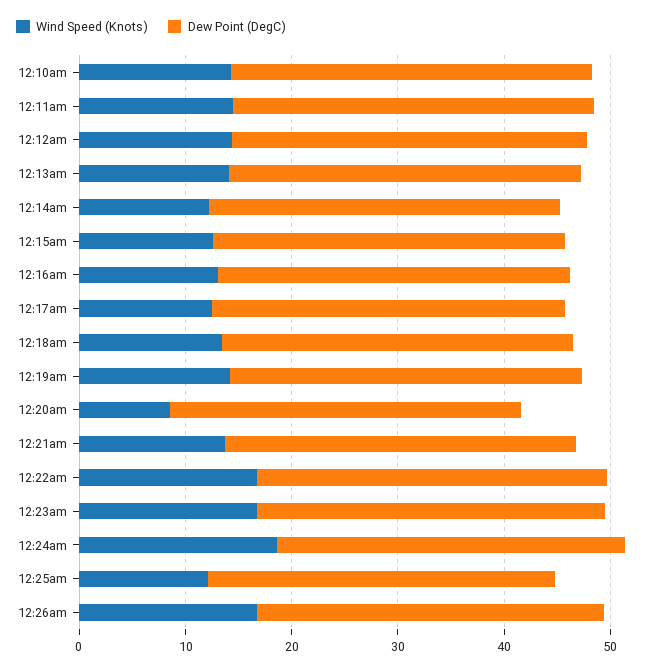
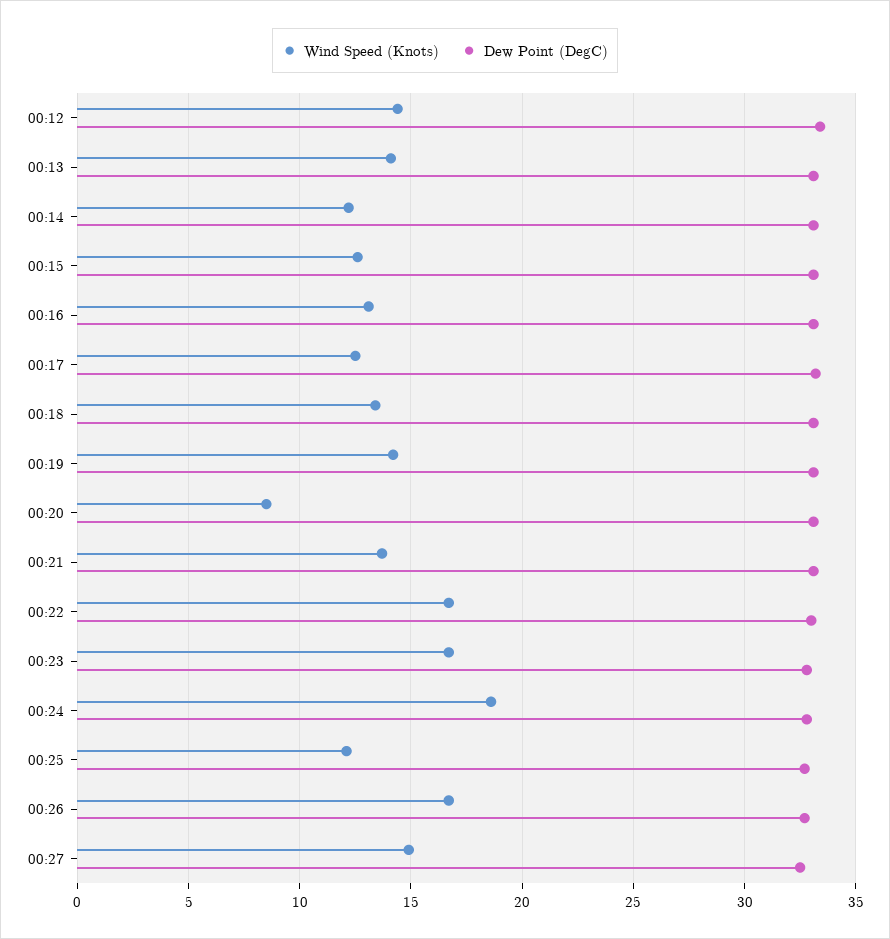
Wind Speed (Knots), 12:10am: 14 -> none
Dew Point (DegC), 12:10am: 34 -> none
Wind Speed (Knots), 12:11am: 14 -> none
Dew Point (DegC), 12:11am: 34 -> none
Wind Speed (Knots), 00:27: none -> 15
Dew Point (DegC), 00:27: none -> 32.5

